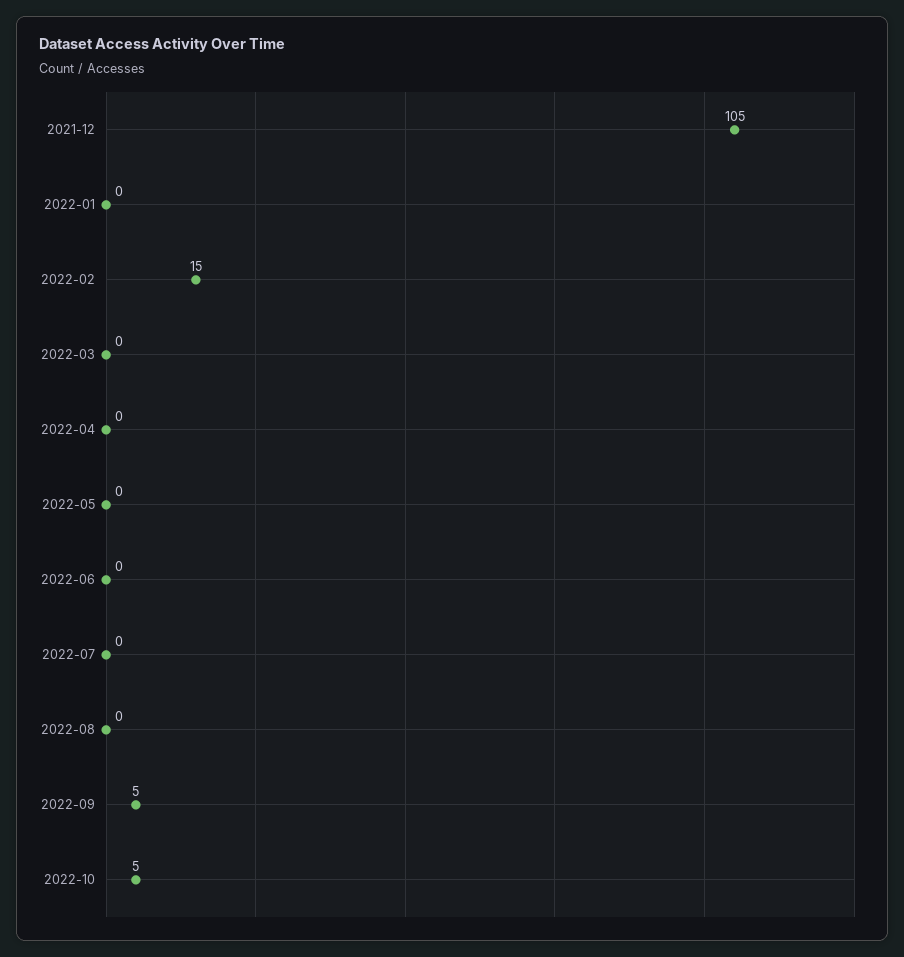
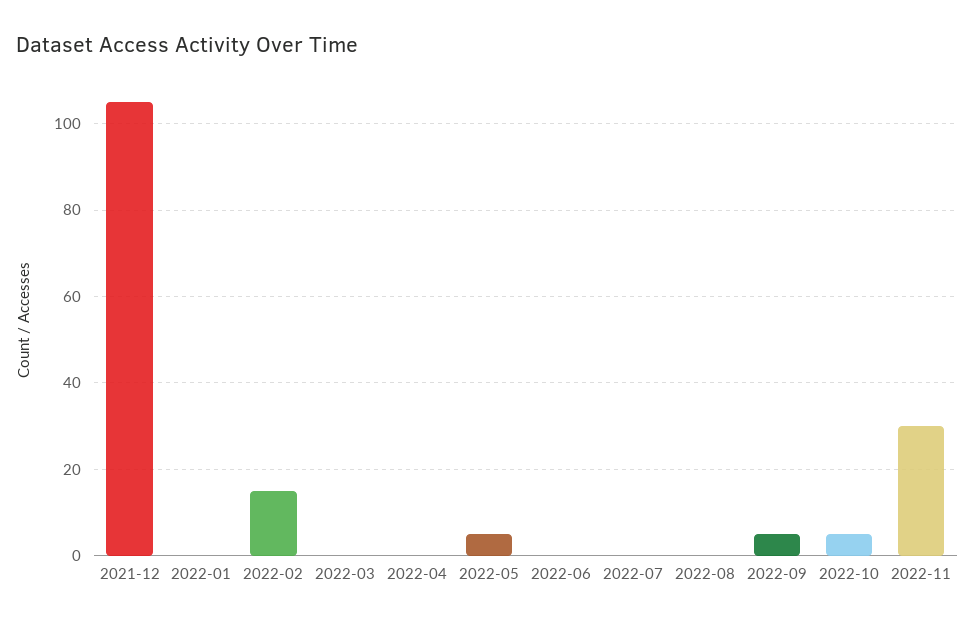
2022-05: 0 -> 5
2022-11: none -> 30

